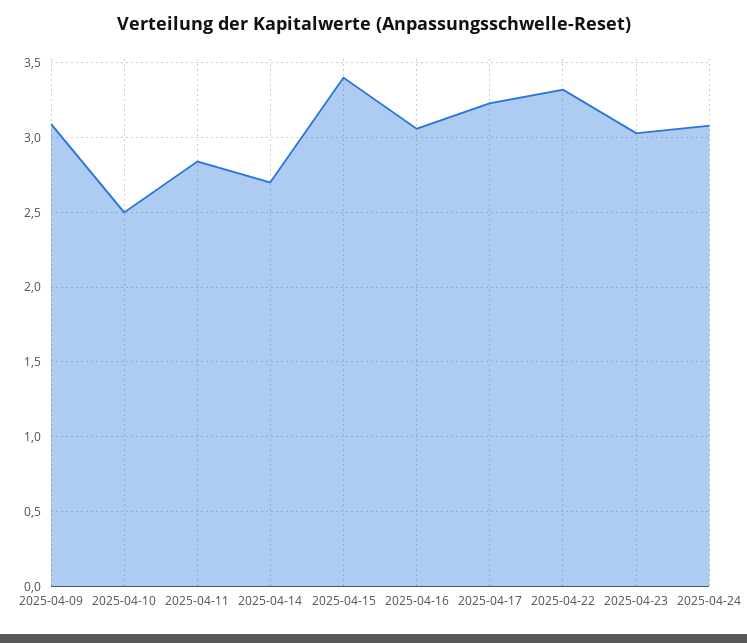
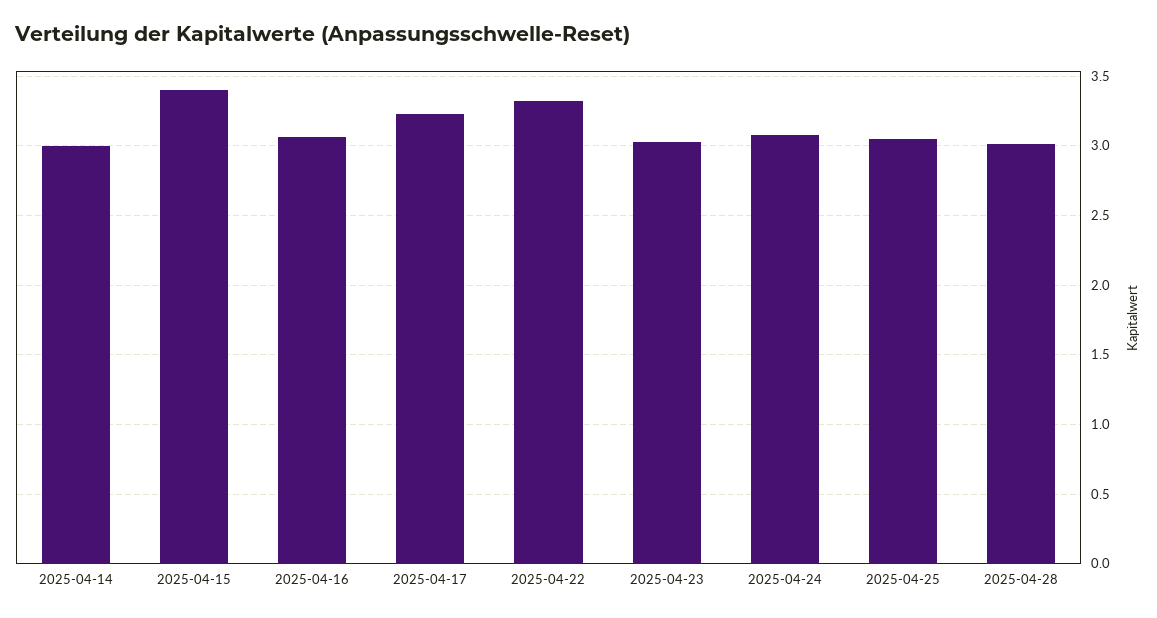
2025-04-09: 3.1 -> none
2025-04-10: 2.5 -> none
2025-04-11: 2.85 -> none
2025-04-14: 2.7 -> 3
2025-04-25: none -> 3.05
2025-04-28: none -> 3

